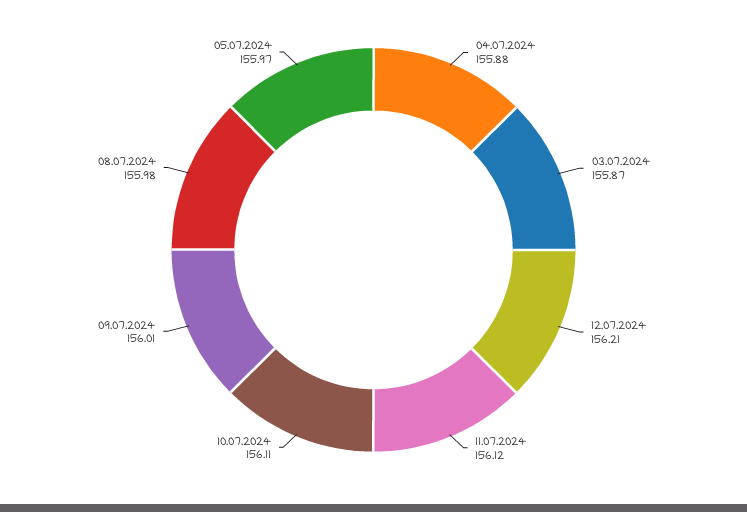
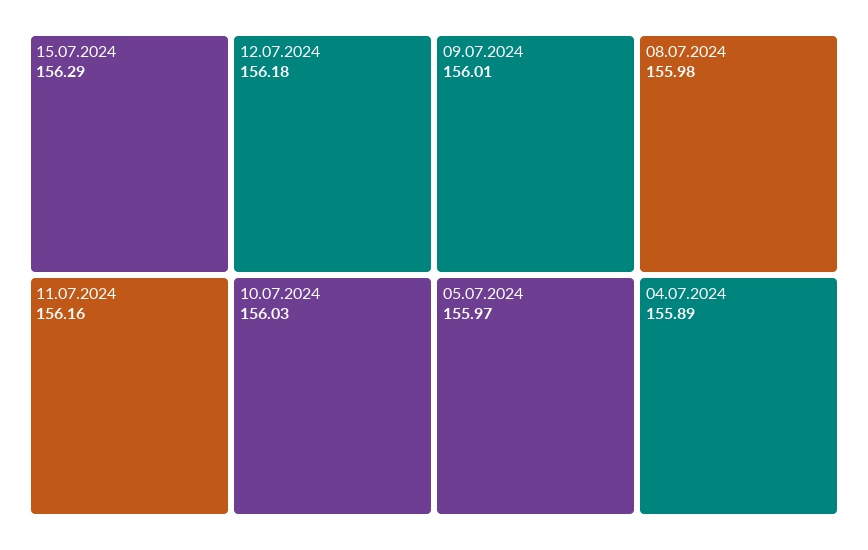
04.07.2024: 155.88 -> 155.89
03.07.2024: 155.87 -> none
12.07.2024: 156.21 -> 156.18
11.07.2024: 156.12 -> 156.16
10.07.2024: 156.11 -> 156.03
15.07.2024: none -> 156.29

